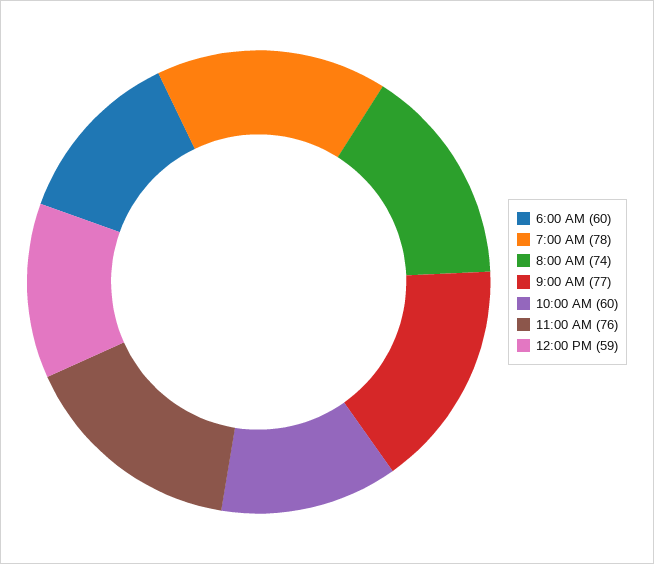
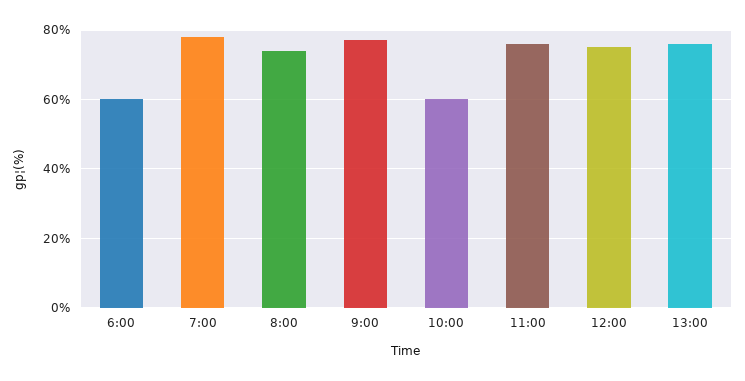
12:00 PM: 59 -> 75
13:00: none -> 75

